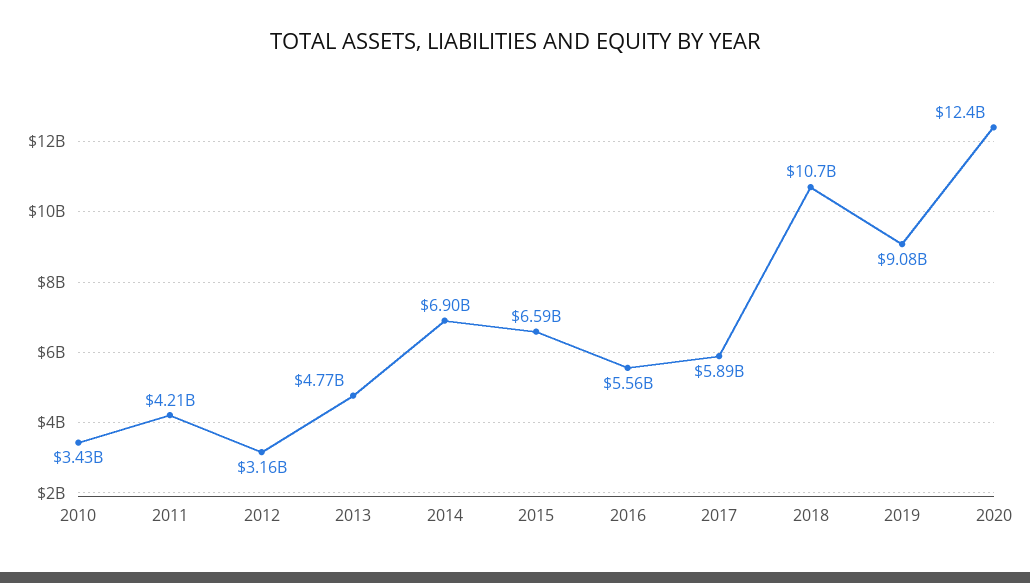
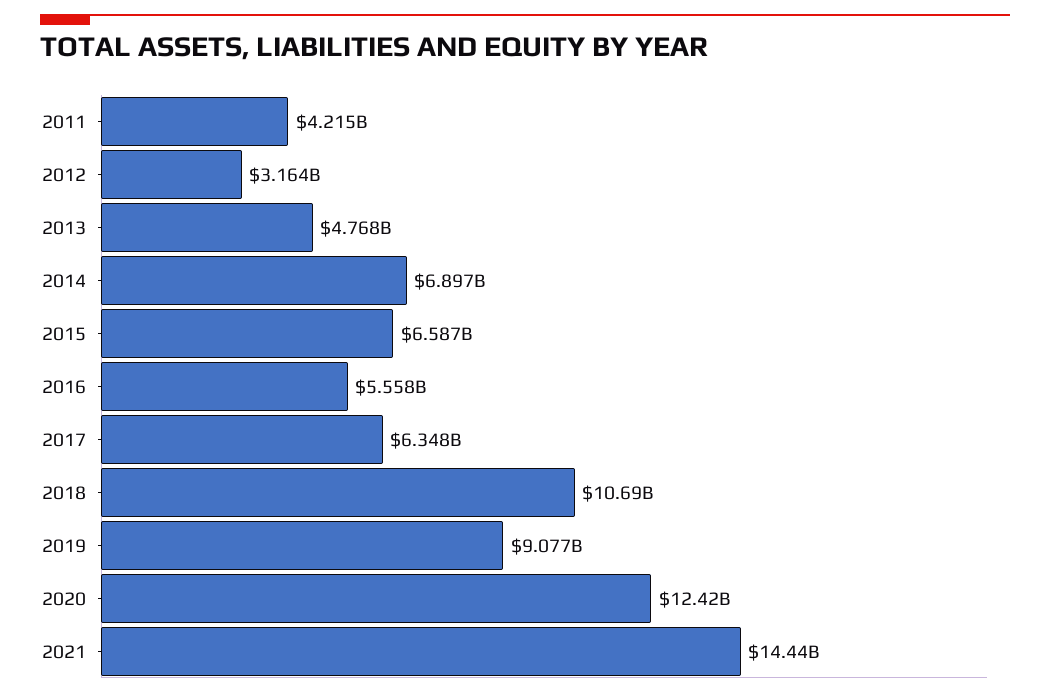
2010: 3430000000 -> none
2017: 5890000000 -> 6348000000
2021: none -> 14440000000

